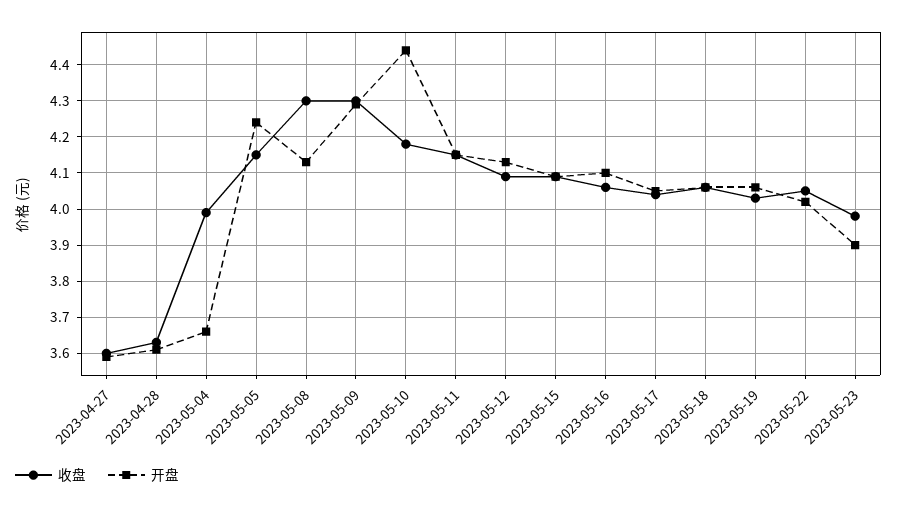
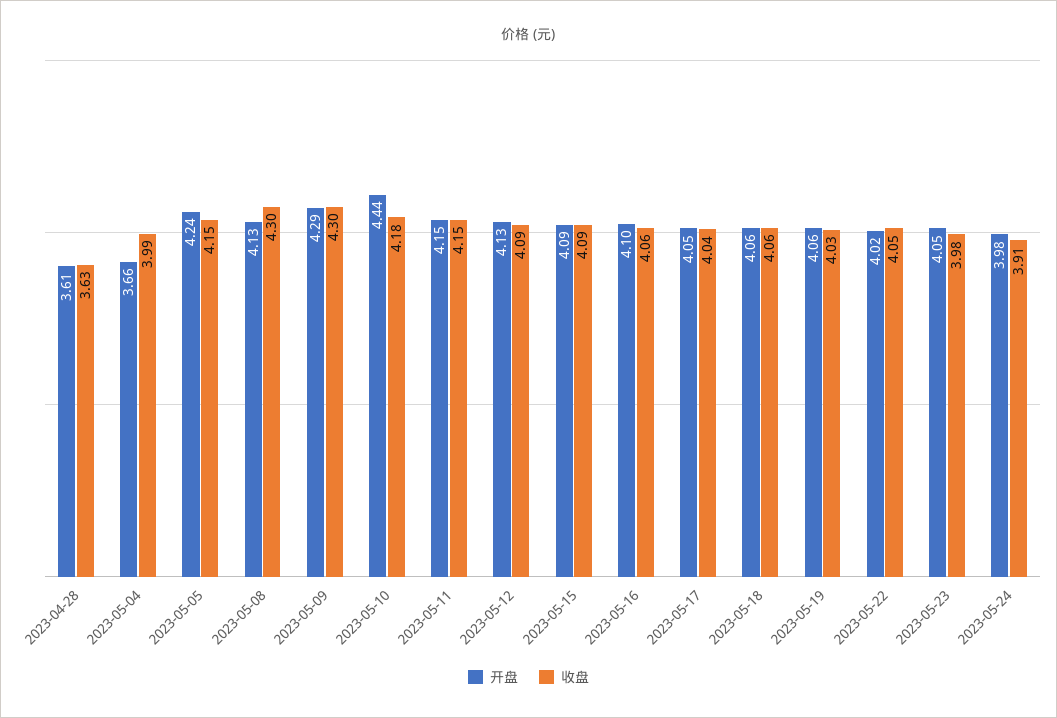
收盘, 2023-04-27: 3.6 -> none
开盘, 2023-04-27: 3.6 -> none
开盘, 2023-05-23: 3.9 -> 4.05
开盘, 2023-05-24: none -> 3.98
收盘, 2023-05-24: none -> 3.91

